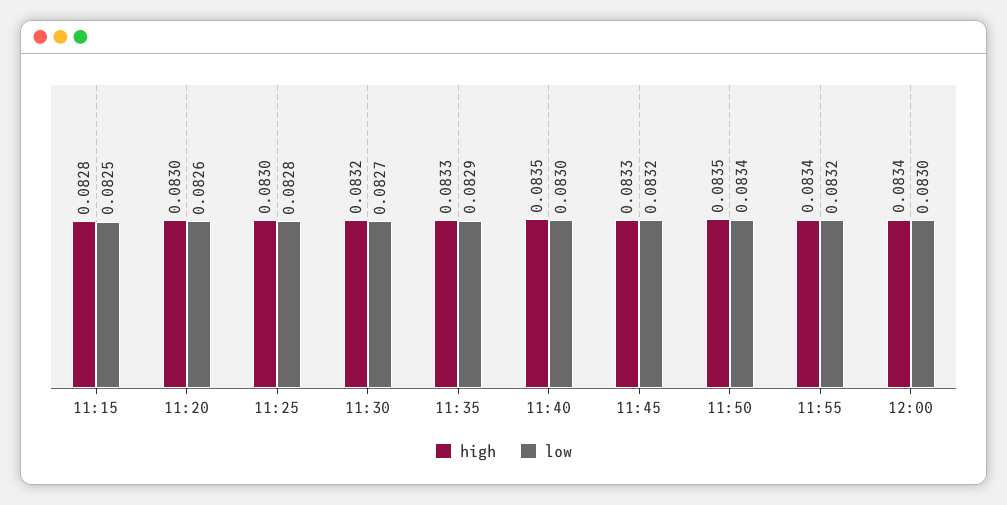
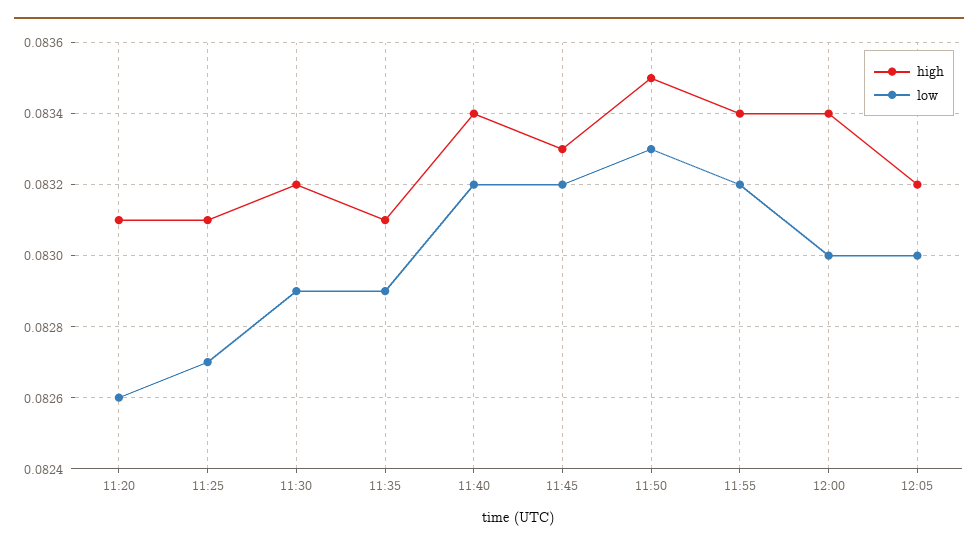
high, 11:15: 0.0828 -> none
low, 11:15: 0.0825 -> none
high, 11:20: 0.083 -> 0.0831
high, 11:25: 0.083 -> 0.0831
low, 11:25: 0.0828 -> 0.0827
low, 11:30: 0.0827 -> 0.0829
high, 11:35: 0.0833 -> 0.0831
high, 11:40: 0.0835 -> 0.0834
low, 11:40: 0.083 -> 0.0832
low, 11:50: 0.0834 -> 0.0833
high, 12:05: none -> 0.0832
low, 12:05: none -> 0.083

